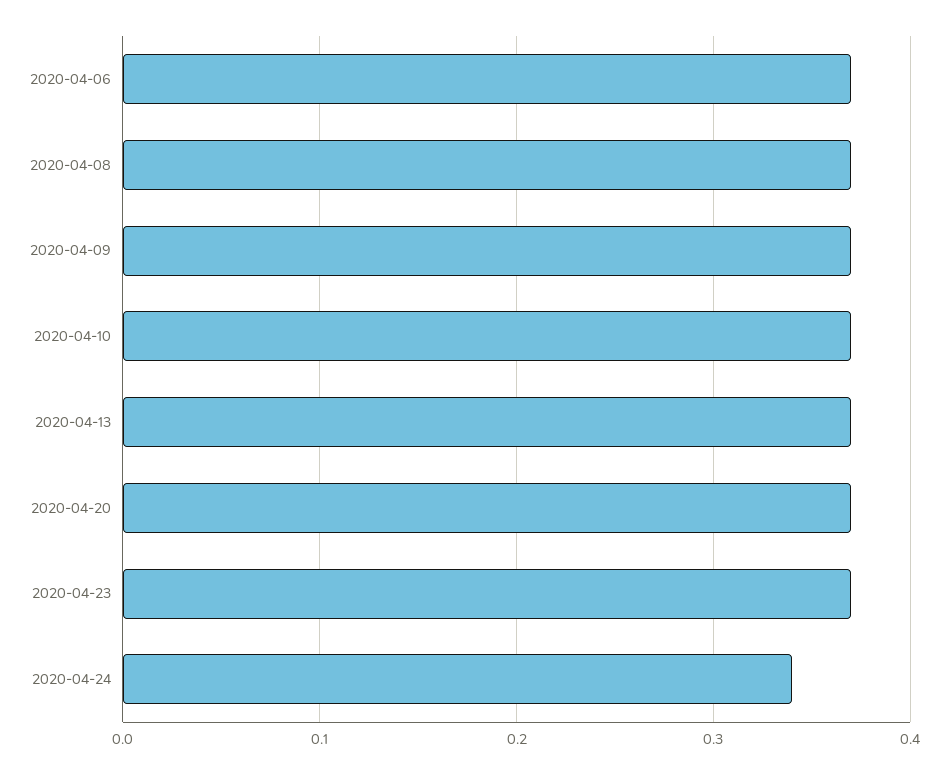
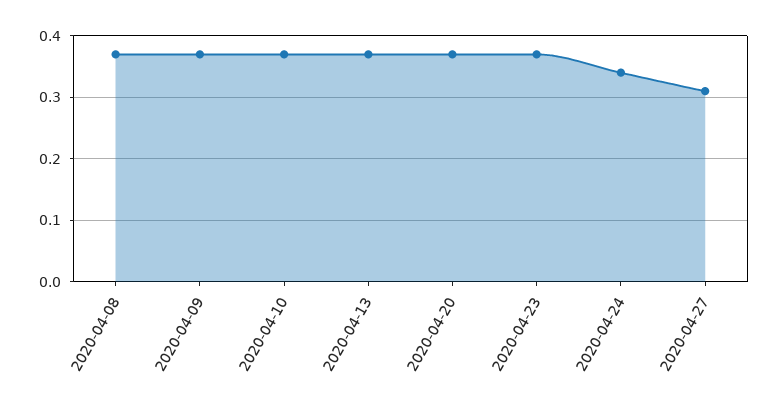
2020-04-06: 0.37 -> none
2020-04-27: none -> 0.31

